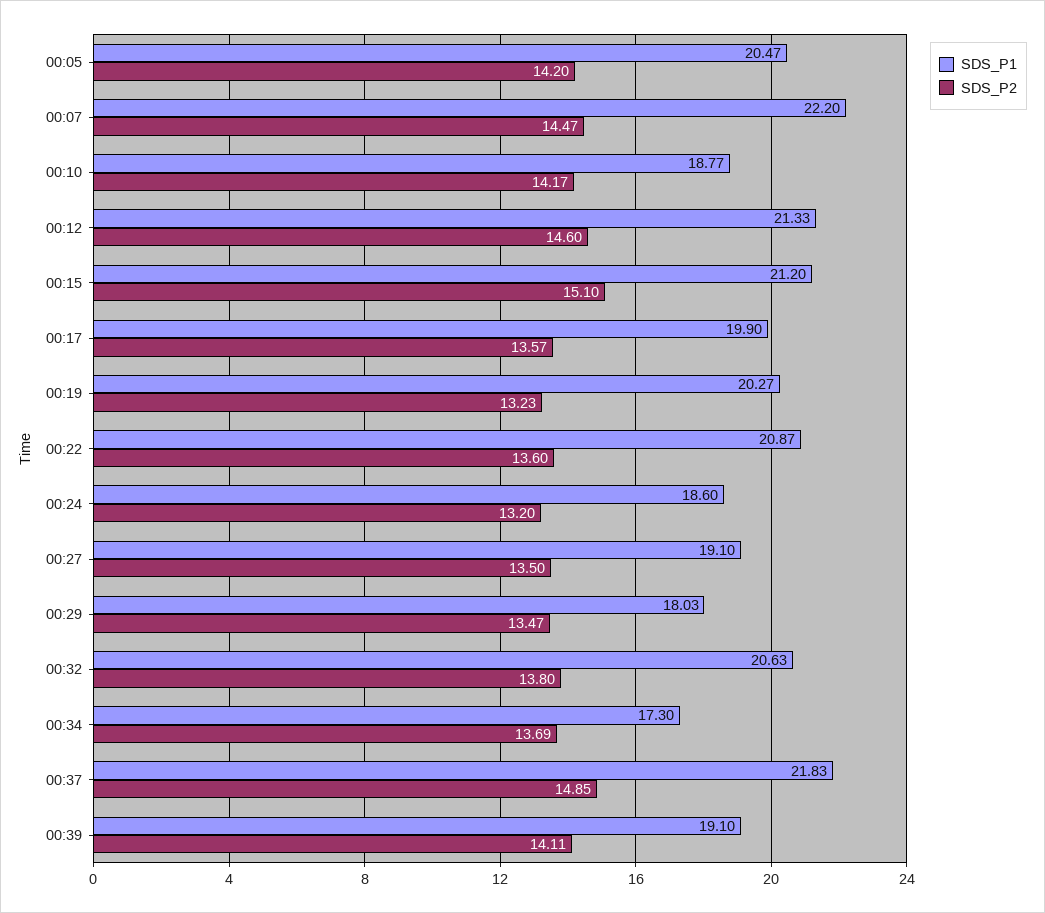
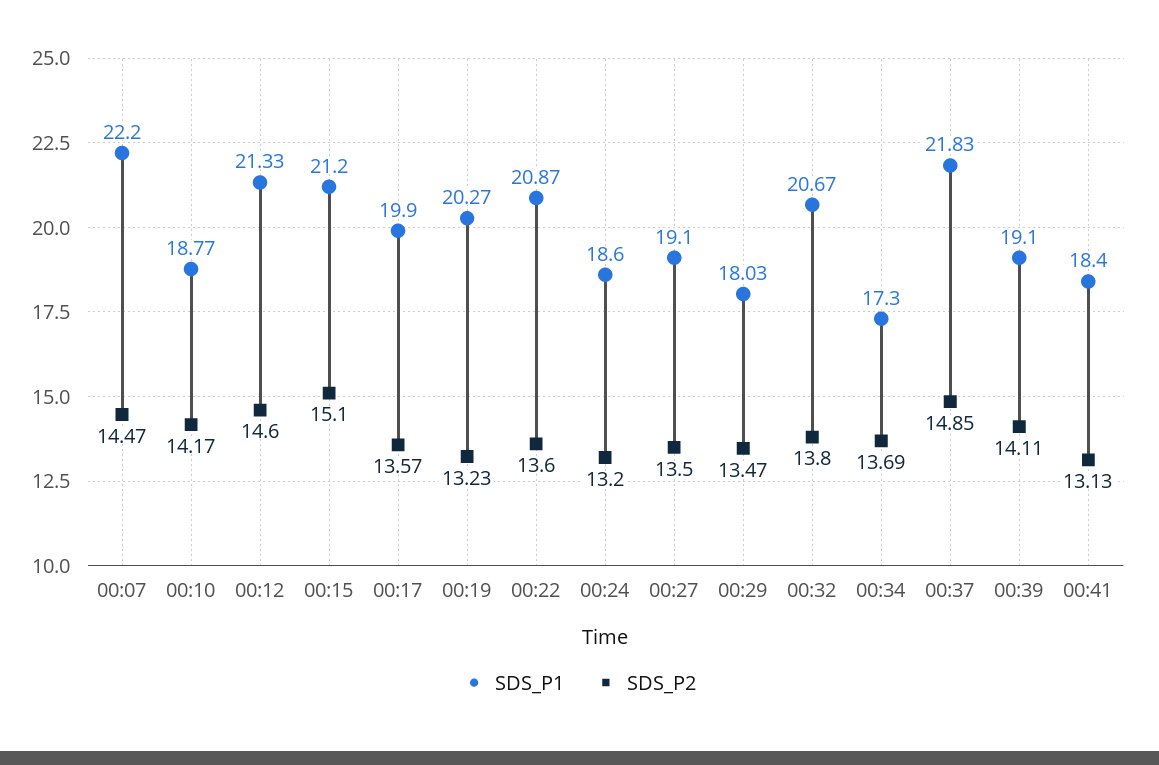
SDS_P1, 00:05: 20.47 -> none
SDS_P2, 00:05: 14.2 -> none
SDS_P1, 00:32: 20.63 -> 20.67
SDS_P1, 00:41: none -> 18.4
SDS_P2, 00:41: none -> 13.13

